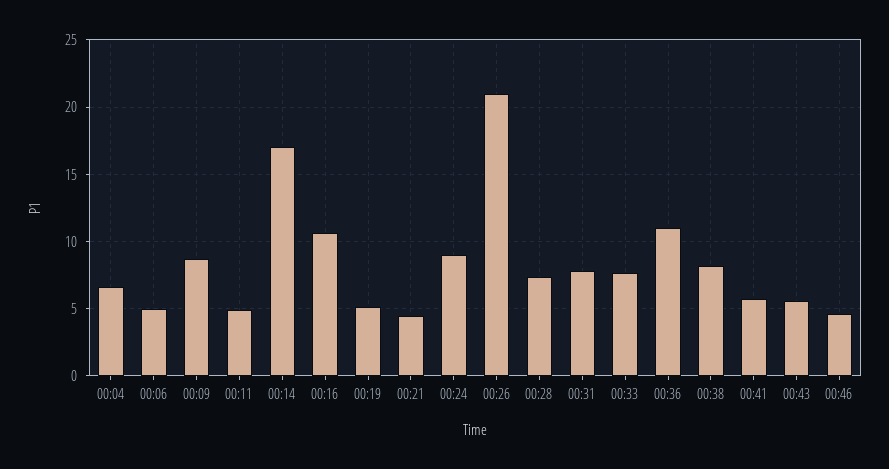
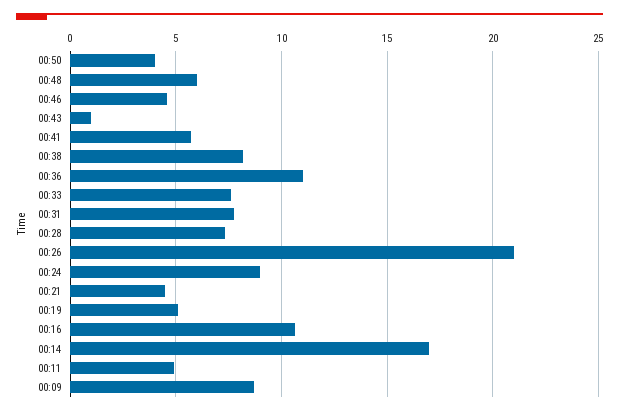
00:04: 6.5 -> none
00:06: 5 -> none
00:43: 5.5 -> 1
00:50: none -> 4
00:48: none -> 6

